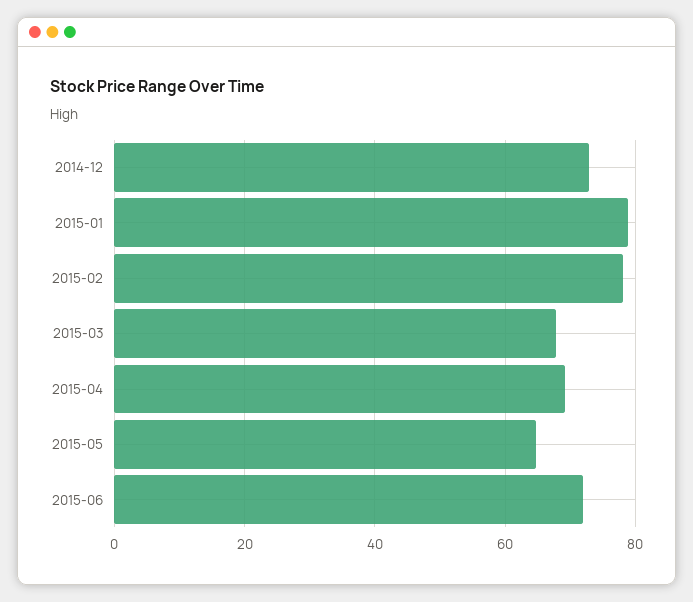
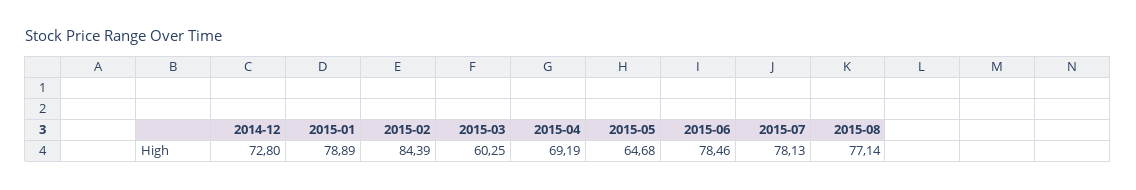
2015-02: 78 -> 84.39
2015-03: 68 -> 60.25
2015-06: 72 -> 78.46
2015-07: none -> 78.13
2015-08: none -> 77.14

